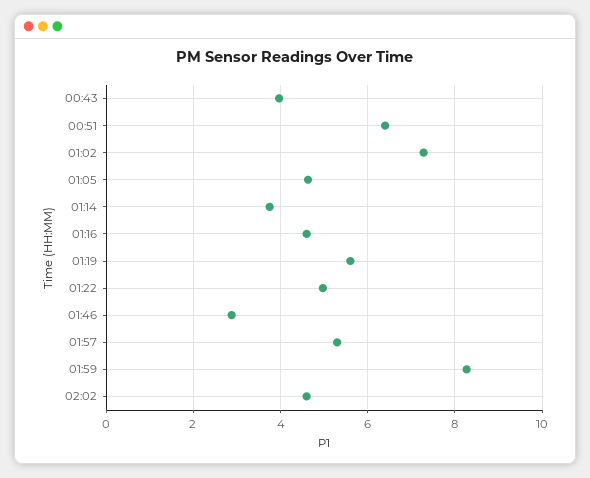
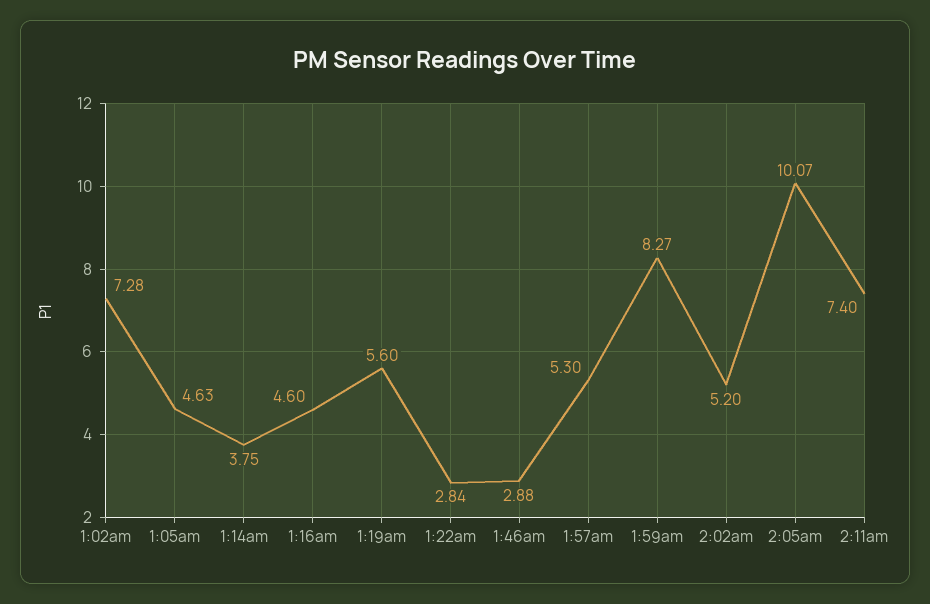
00:43: 4 -> none
00:51: 6.4 -> none
01:22: 5 -> 2.84
02:02: 4.6 -> 5.2
2:05am: none -> 10.07
2:11am: none -> 7.4

